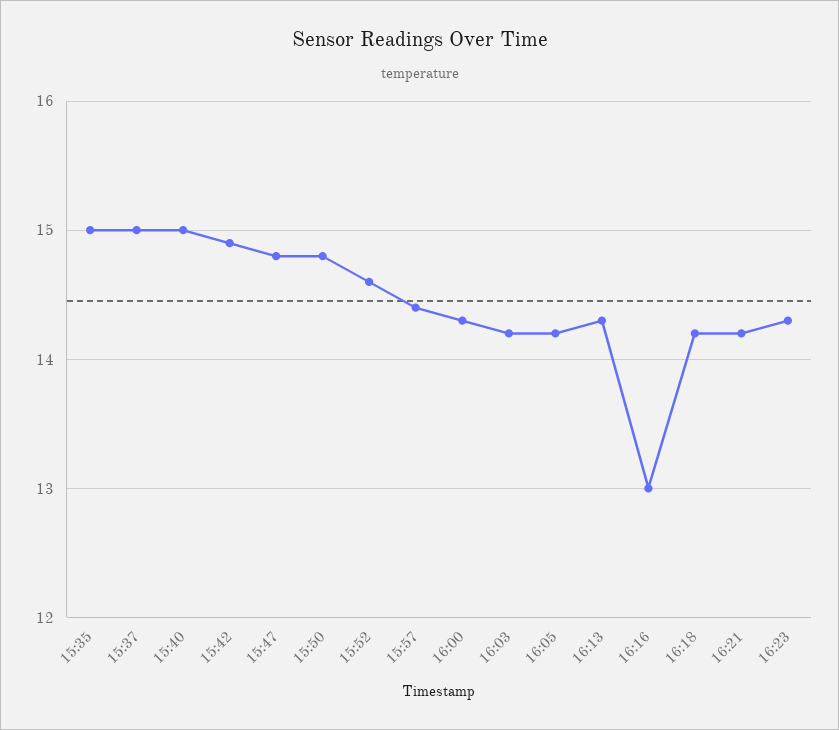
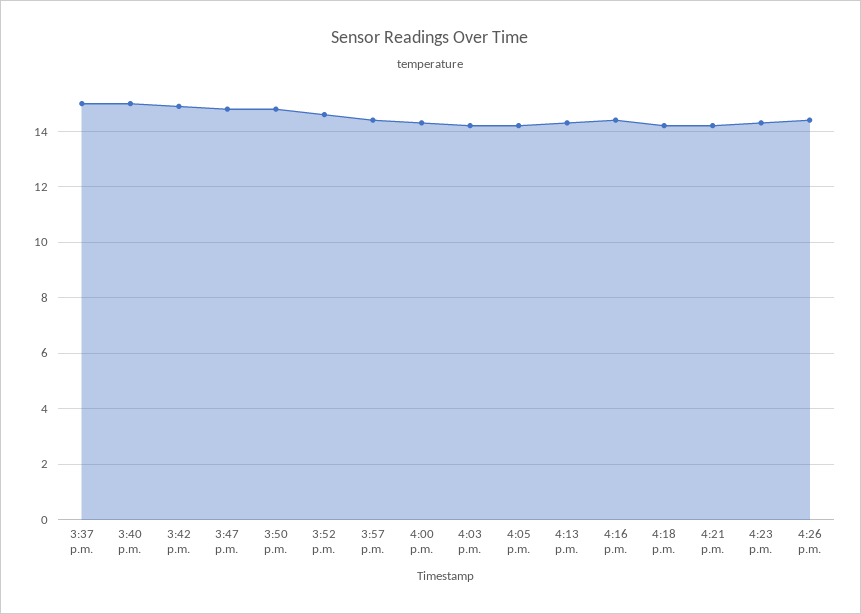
15:35: 15 -> none
16:16: 13 -> 14.5
4:26 p.m.: none -> 14.5

